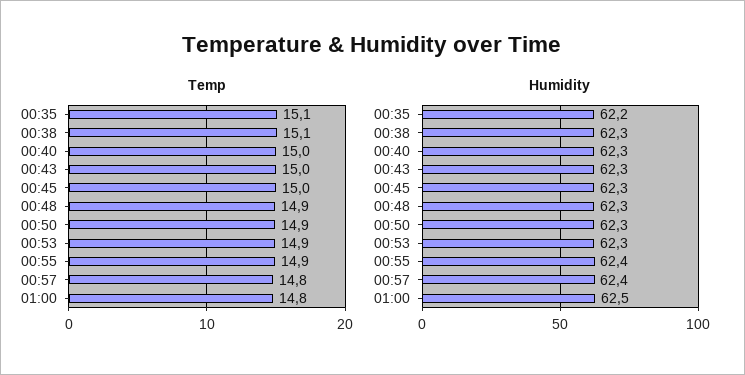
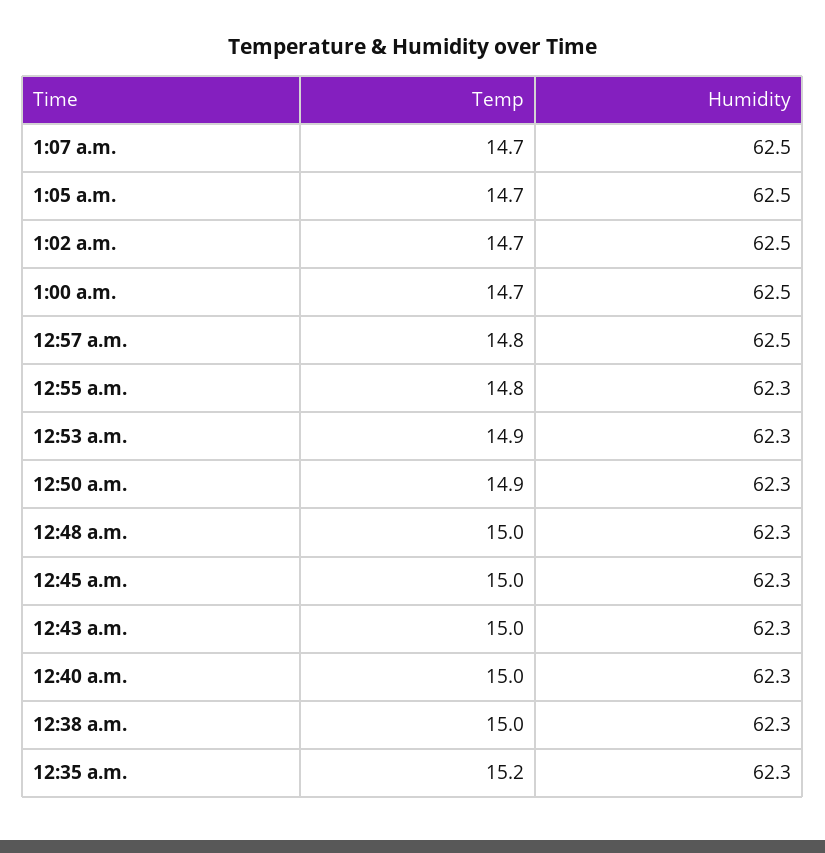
Temp, 00:35: 15.1 -> 15.2
Temp, 00:38: 15.1 -> 15
Temp, 00:48: 14.9 -> 15
Temp, 00:55: 14.9 -> 14.8
Temp, 01:00: 14.8 -> 14.7
Humidity, 00:35: 62.2 -> 62.3
Humidity, 00:55: 62.4 -> 62.3
Humidity, 00:57: 62.4 -> 62.5
Temp, 1:07 a.m.: none -> 14.7
Humidity, 1:07 a.m.: none -> 62.5
Temp, 1:05 a.m.: none -> 14.7
Humidity, 1:05 a.m.: none -> 62.5
Temp, 1:02 a.m.: none -> 14.7
Humidity, 1:02 a.m.: none -> 62.5

